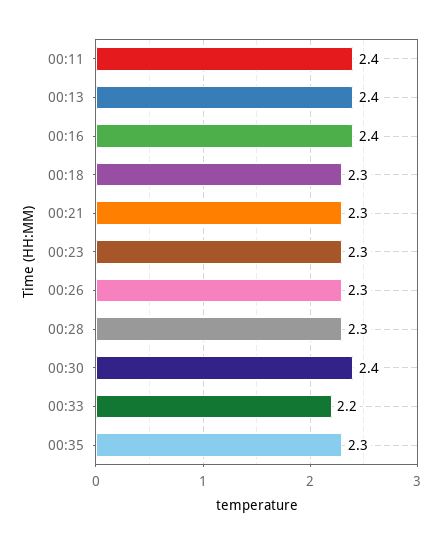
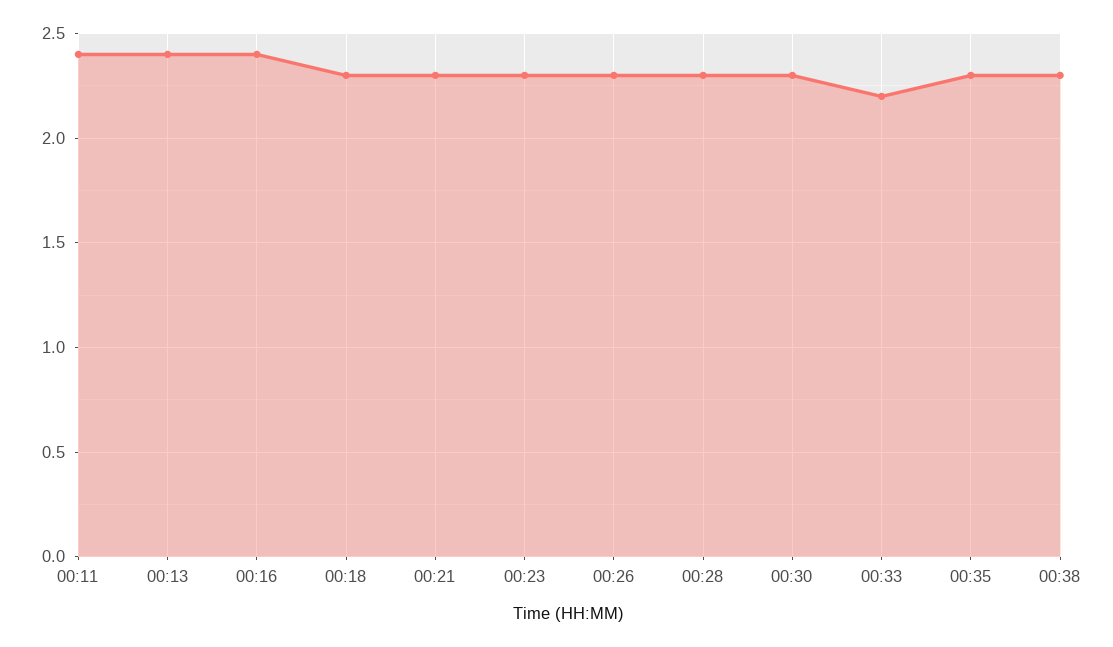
00:30: 2.4 -> 2.3
00:38: none -> 2.3

